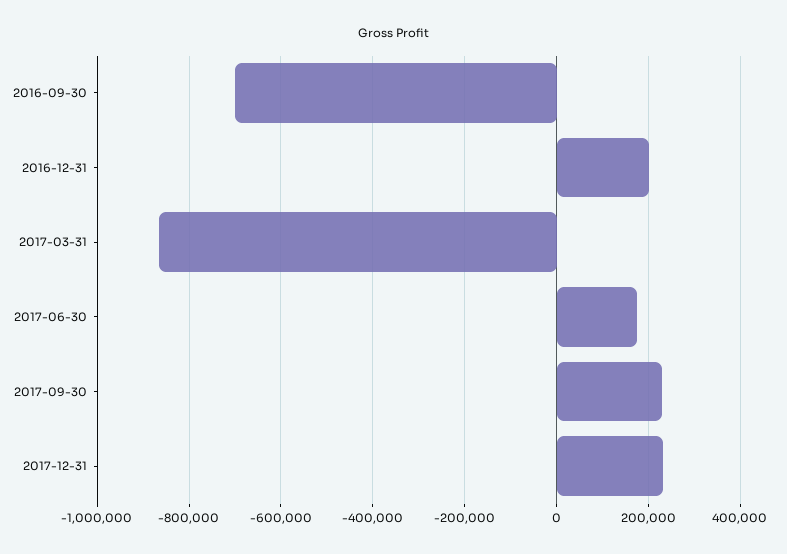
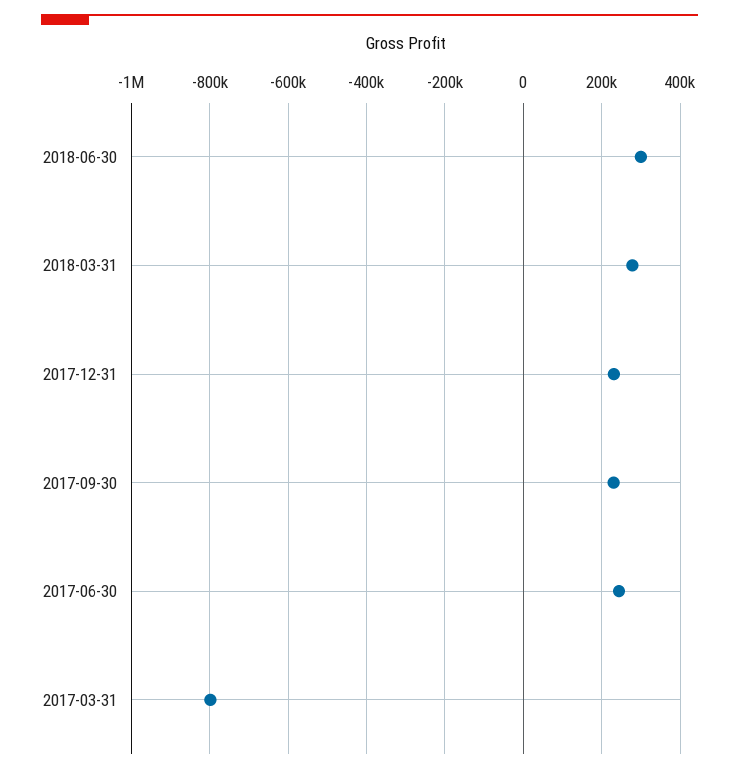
2016-09-30: -700000 -> none
2016-12-31: 200000 -> none
2017-03-31: -860000 -> -800000
2017-06-30: 180000 -> 240000
2018-06-30: none -> 300000
2018-03-31: none -> 280000

